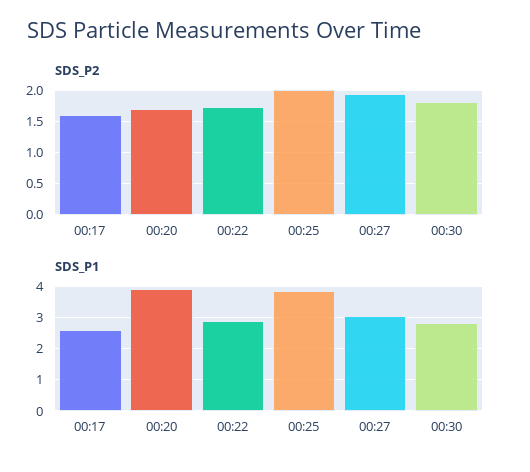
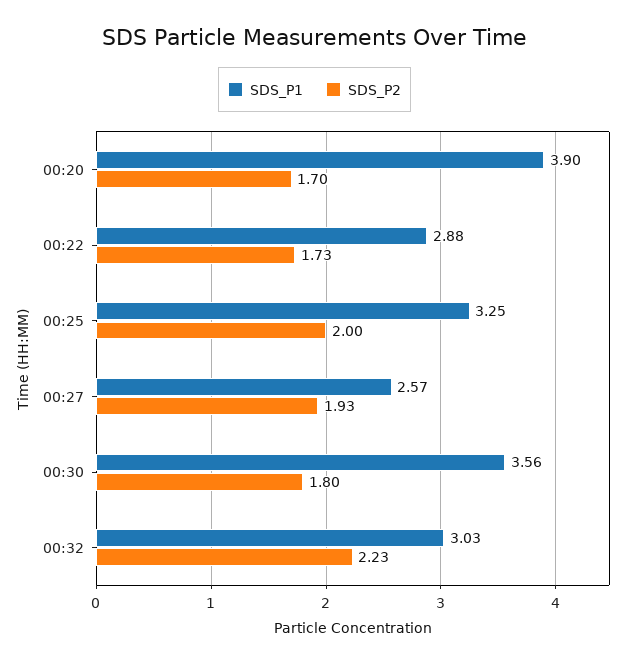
SDS_P2, 00:17: 1.6 -> none
SDS_P1, 00:17: 2.6 -> none
SDS_P1, 00:25: 3.8 -> 3.25
SDS_P1, 00:27: 3 -> 2.57
SDS_P1, 00:30: 2.8 -> 3.56
SDS_P1, 00:32: none -> 3.03
SDS_P2, 00:32: none -> 2.23

